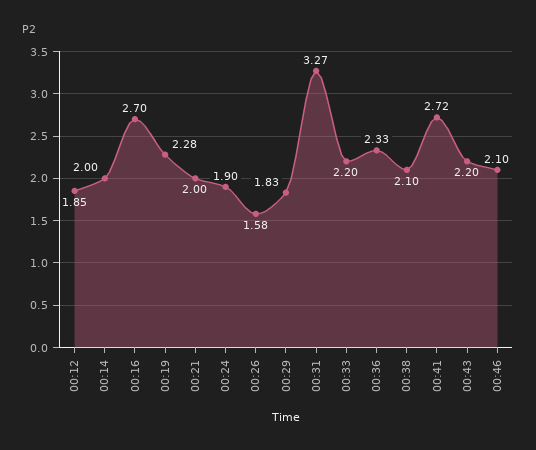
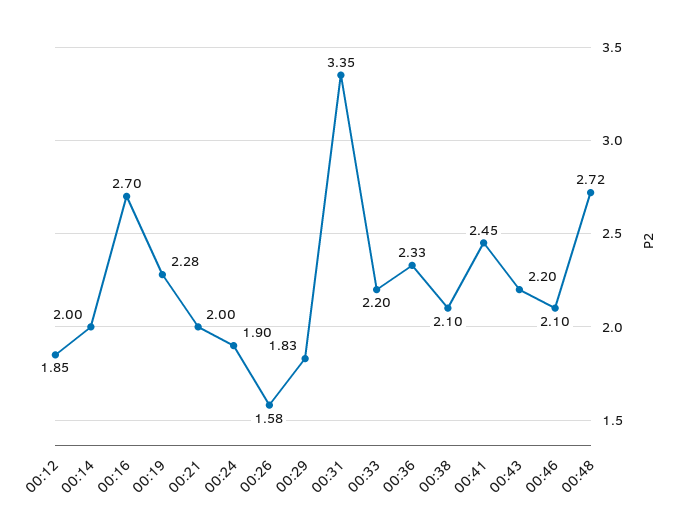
00:31: 3.27 -> 3.35
00:41: 2.72 -> 2.45
00:48: none -> 2.72

